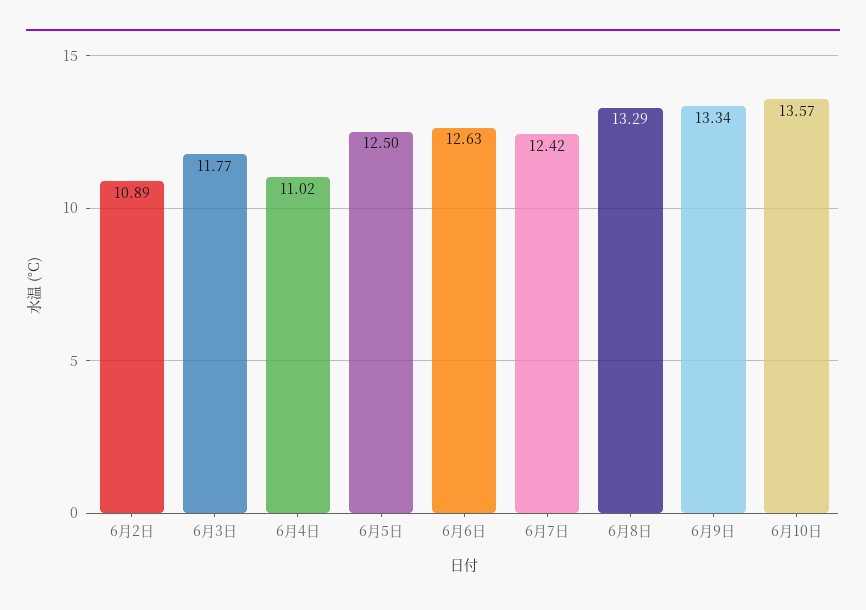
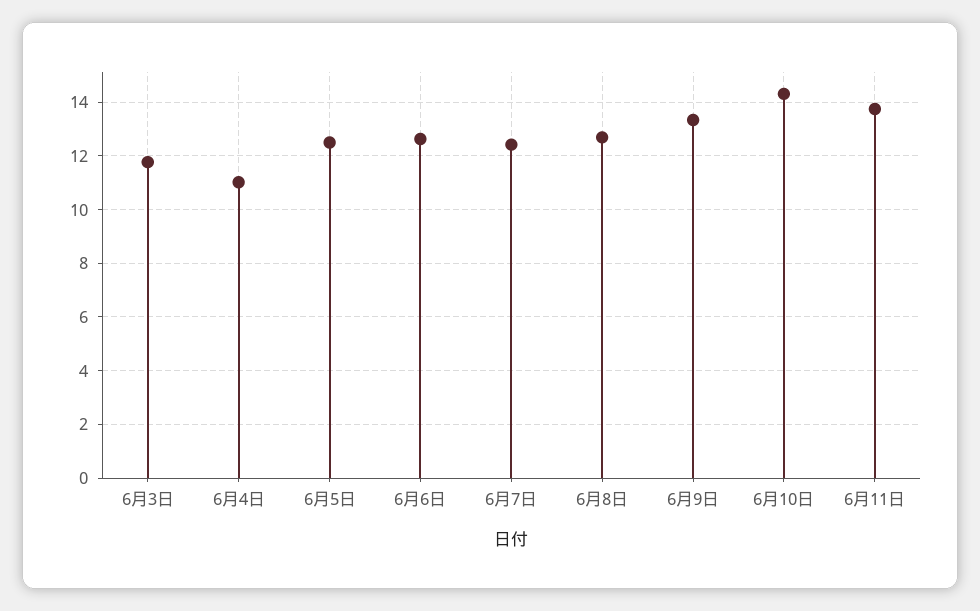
6月2日: 10.89 -> none
6月8日: 13.29 -> 12.75
6月10日: 13.57 -> 14.25
6月11日: none -> 13.75

